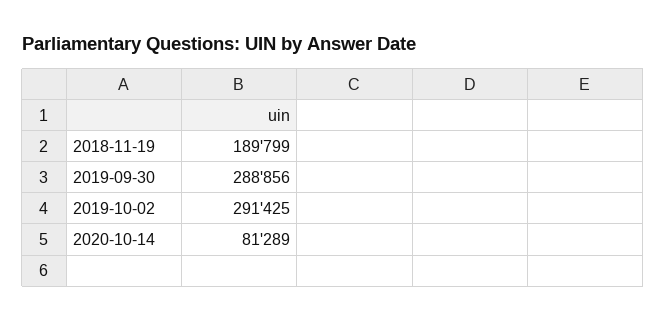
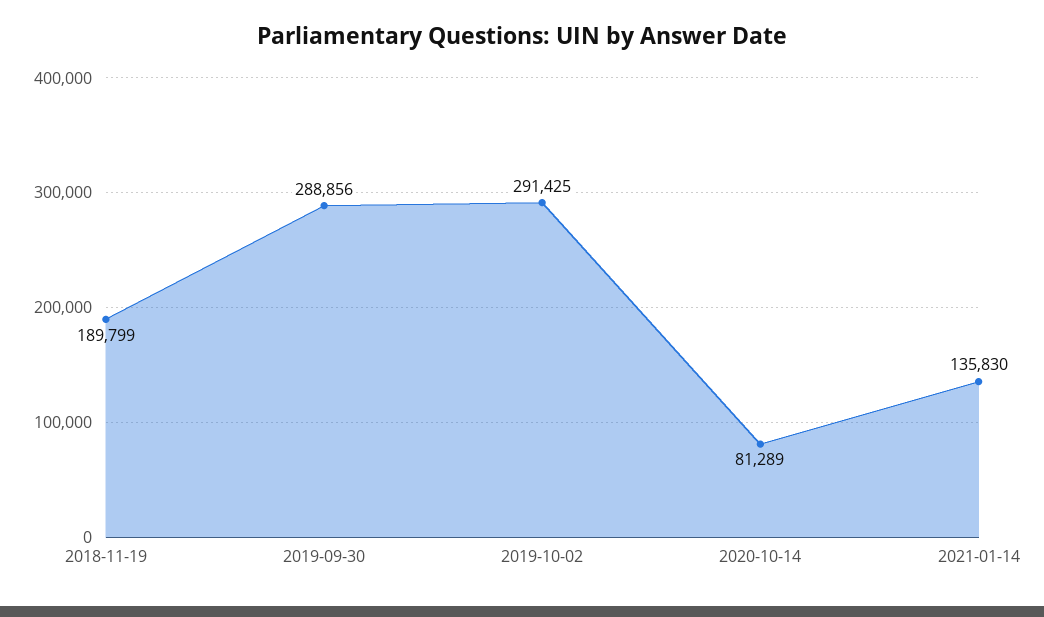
2021-01-14: none -> 135830

